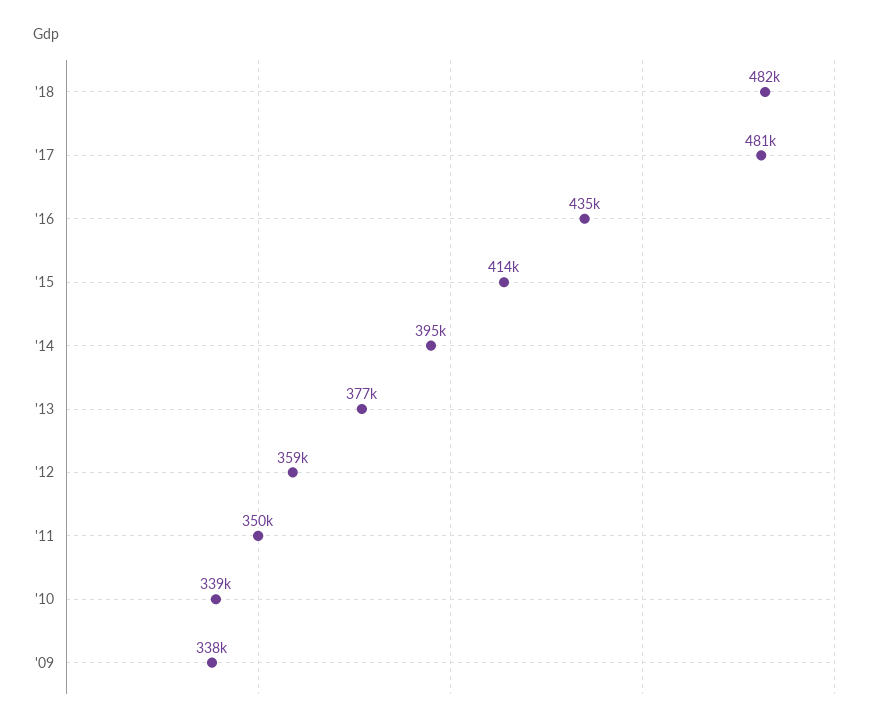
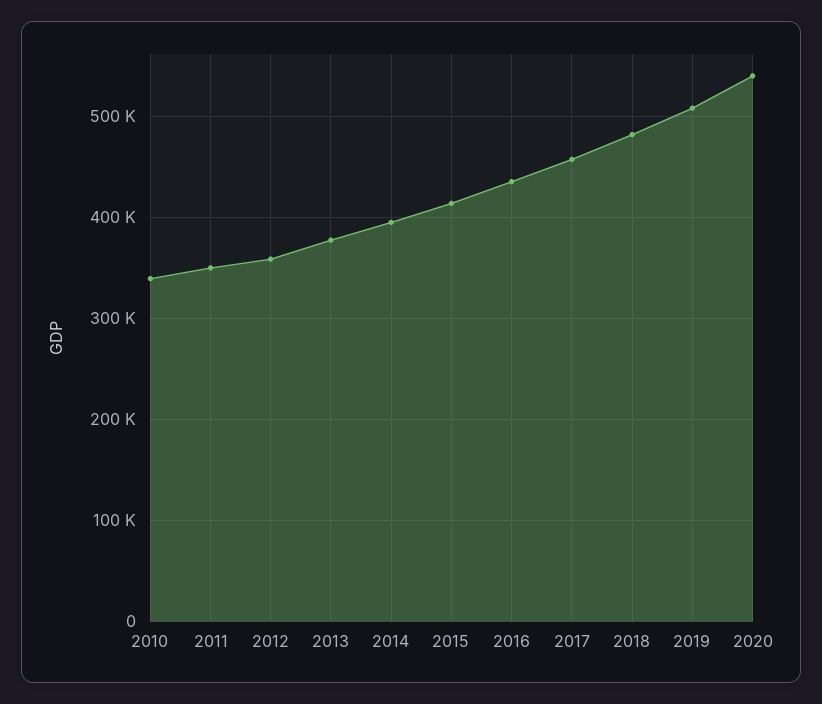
'17: 481000 -> 460000
'09: 338000 -> none
2019: none -> 510000
2020: none -> 540000

